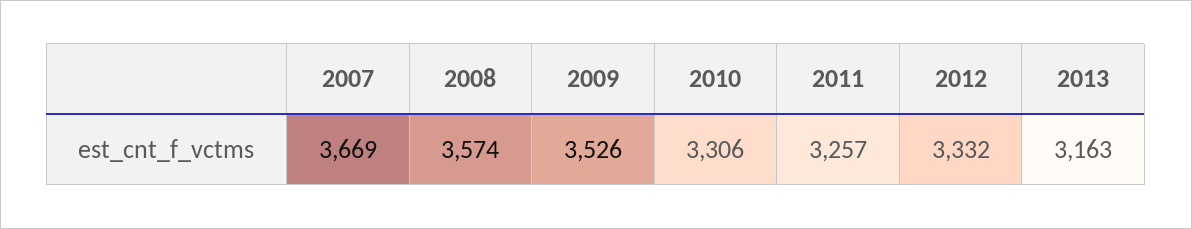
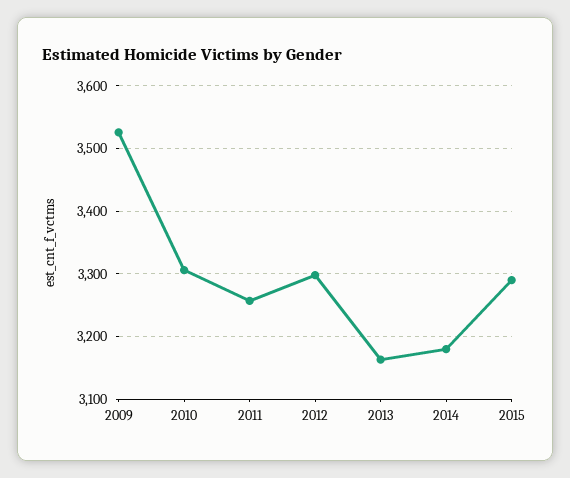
2007: 3669 -> none
2008: 3574 -> none
2012: 3332 -> 3300
2014: none -> 3180
2015: none -> 3290

